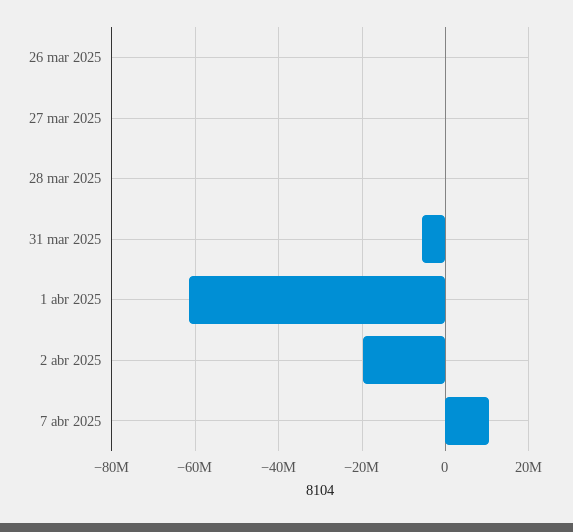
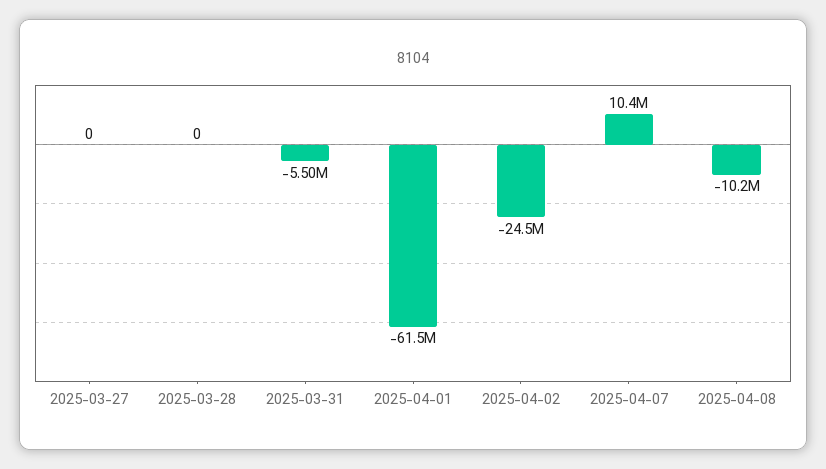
26 mar 2025: 0 -> none
2 abr 2025: -20000000 -> -24500000
2025-04-08: none -> -10200000

